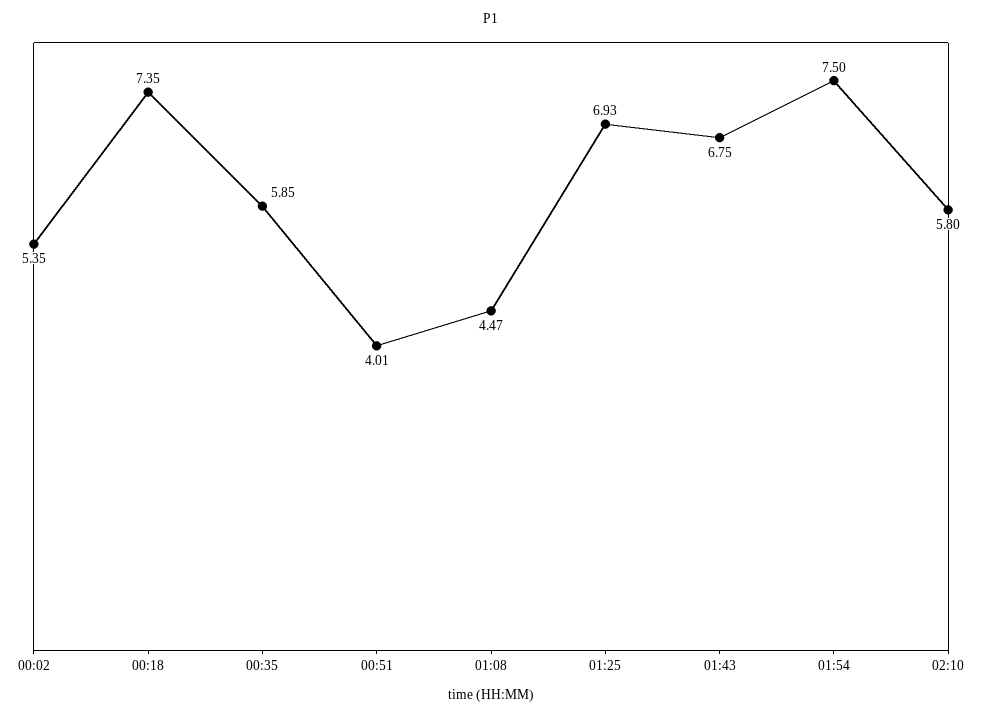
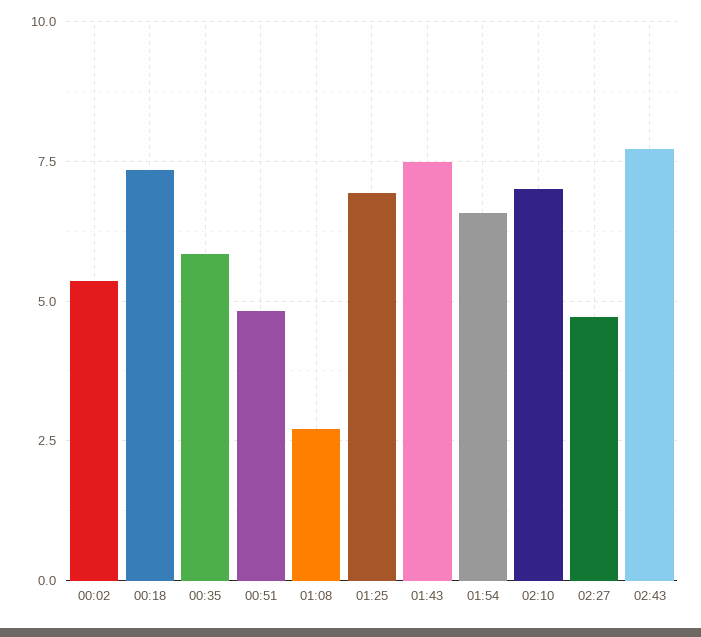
00:51: 4.01 -> 4.75
01:08: 4.47 -> 2.75
01:43: 6.75 -> 7.5
01:54: 7.5 -> 6.5
02:10: 5.8 -> 7
02:27: none -> 4.75
02:43: none -> 7.75

